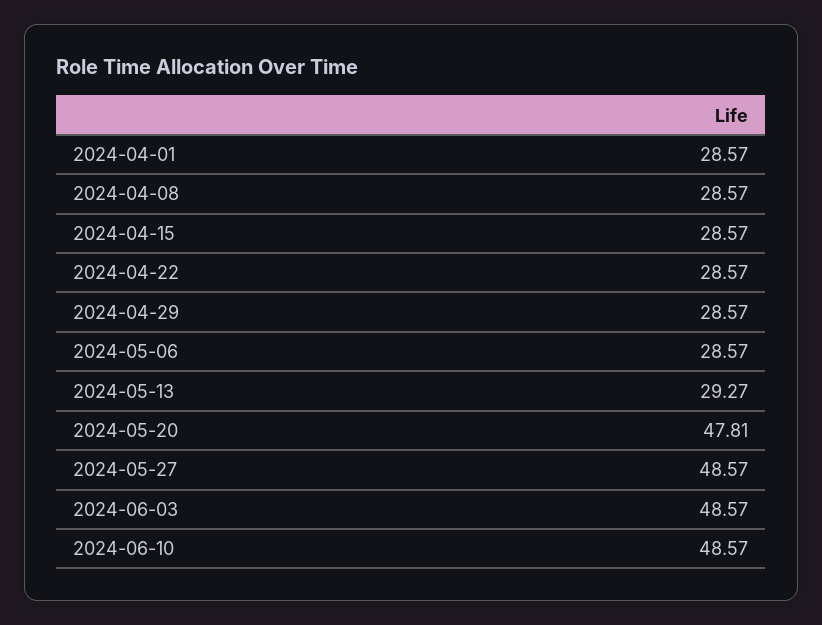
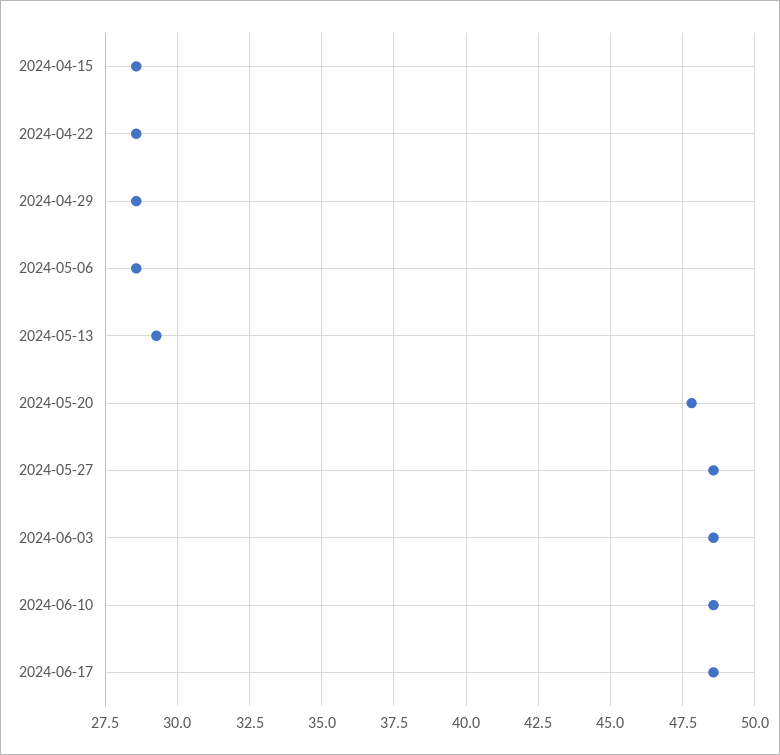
2024-04-01: 28.57 -> none
2024-04-08: 28.57 -> none
2024-06-17: none -> 48.5

